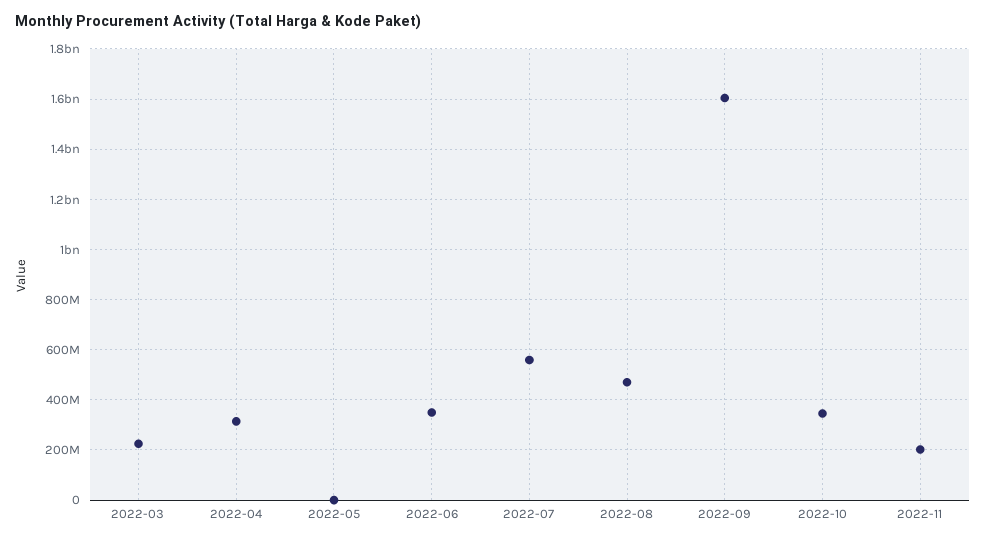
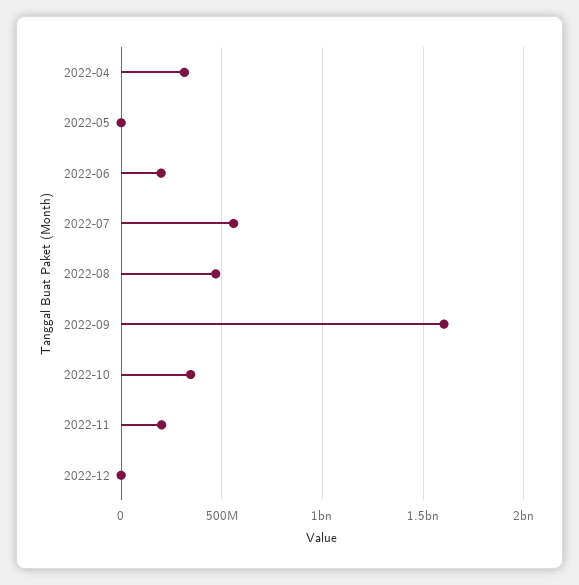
2022-03: 225000000 -> none
2022-06: 350000000 -> 200000000
2022-12: none -> 0

